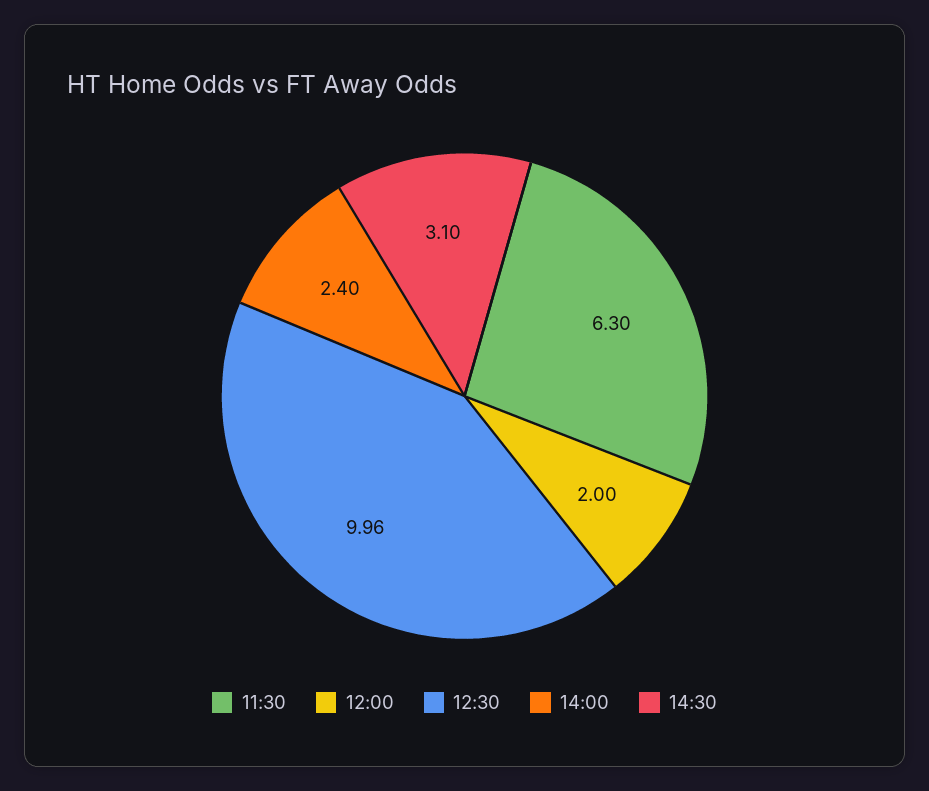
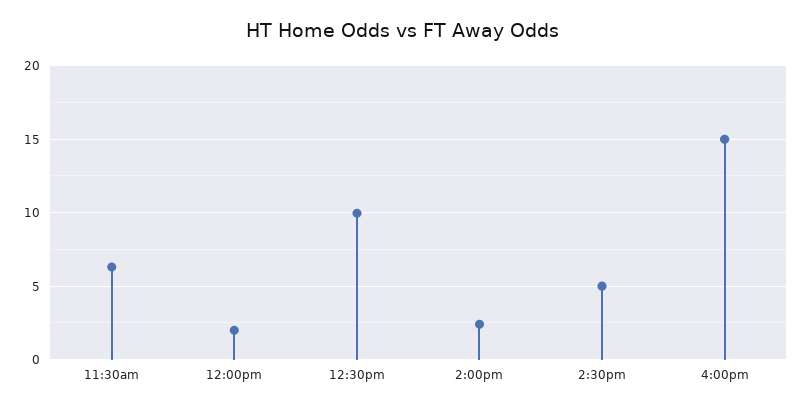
14:30: 3.1 -> 5
4:00pm: none -> 15

